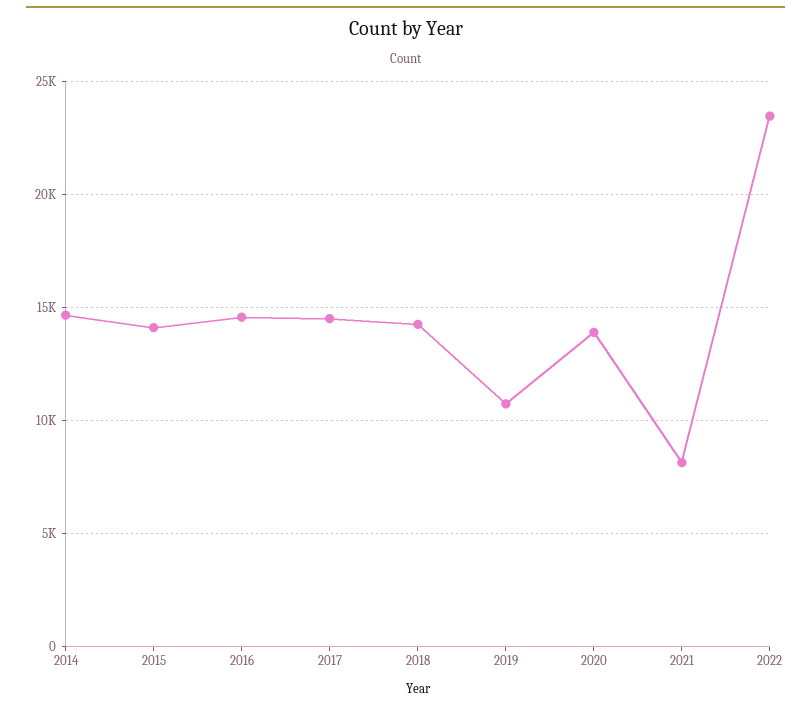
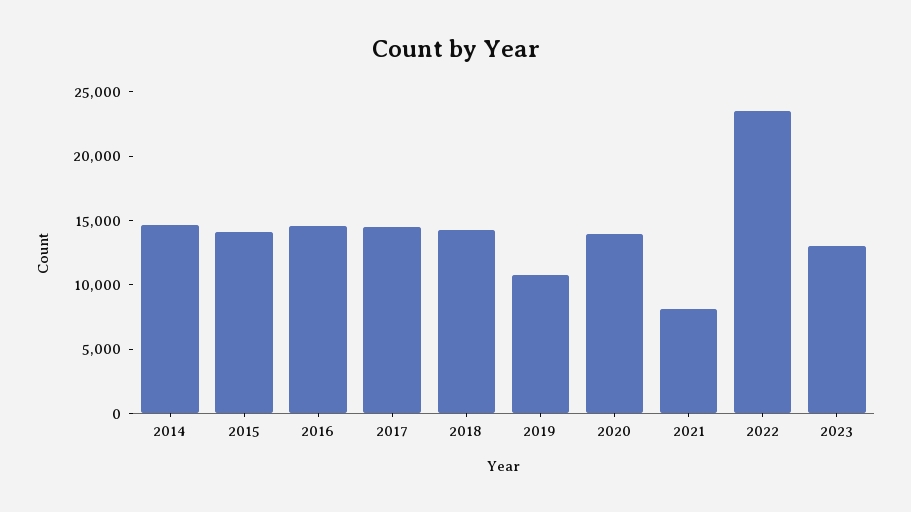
2023: none -> 13000

